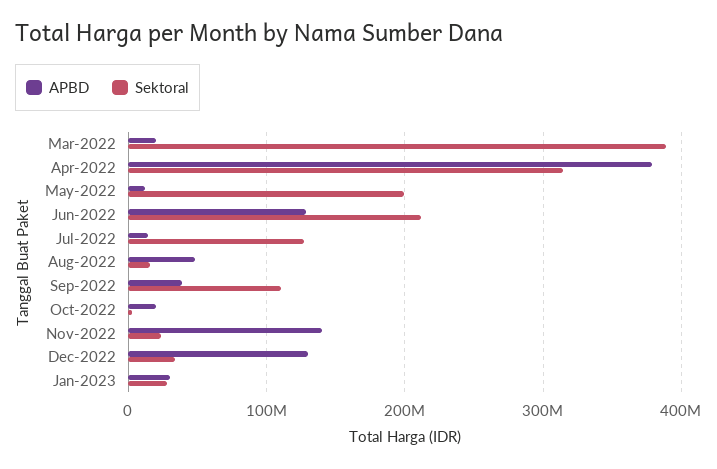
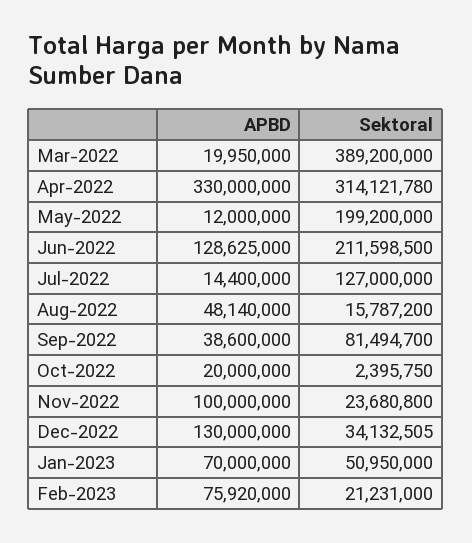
APBD, Apr-2022: 380000000 -> 330000000
Sektoral, Sep-2022: 110000000 -> 81494700
APBD, Nov-2022: 140000000 -> 100000000
APBD, Jan-2023: 30000000 -> 70000000
Sektoral, Jan-2023: 30000000 -> 50950000
APBD, Feb-2023: none -> 75920000
Sektoral, Feb-2023: none -> 21231000

